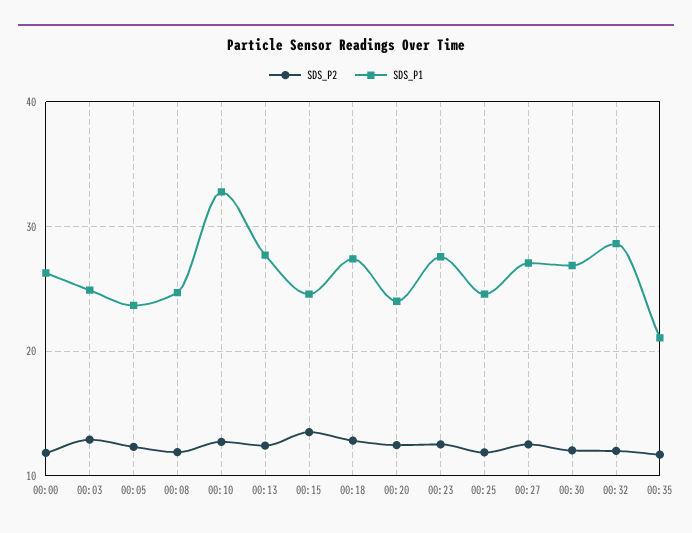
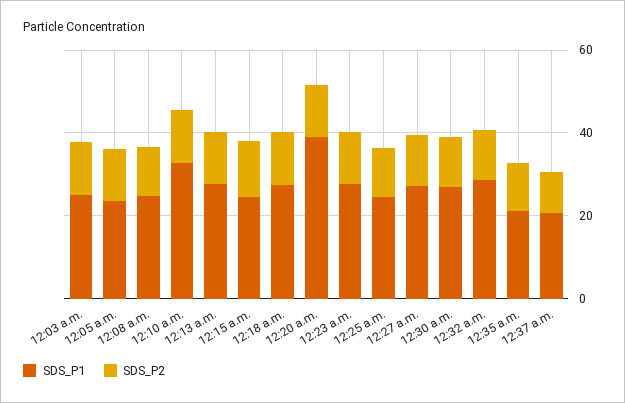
SDS_P2, 00:00: 12 -> none
SDS_P1, 00:00: 26 -> none
SDS_P1, 00:20: 24 -> 40
SDS_P1, 12:37 a.m.: none -> 20
SDS_P2, 12:37 a.m.: none -> 10

